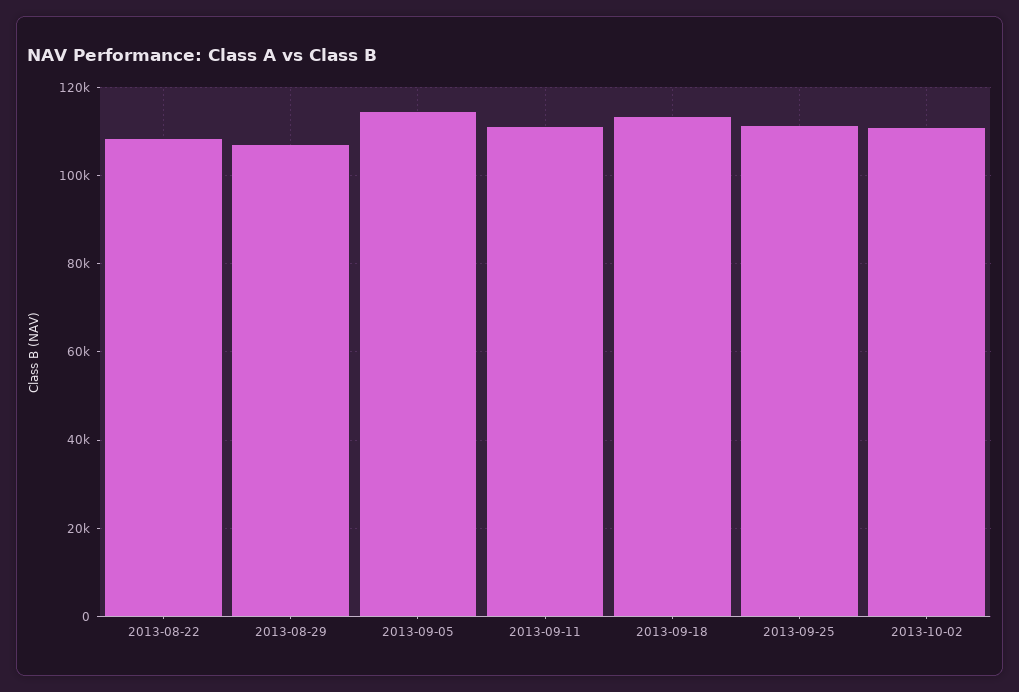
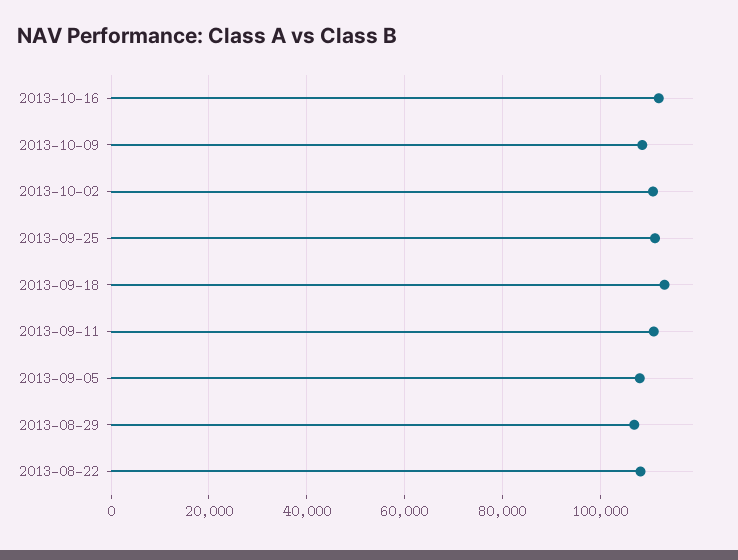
2013-09-05: 114000 -> 108000
2013-10-16: none -> 112000
2013-10-09: none -> 108000

